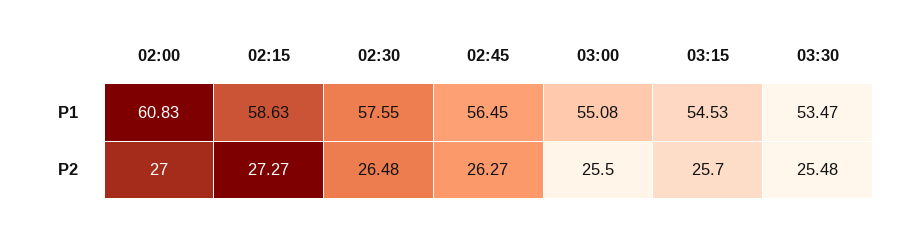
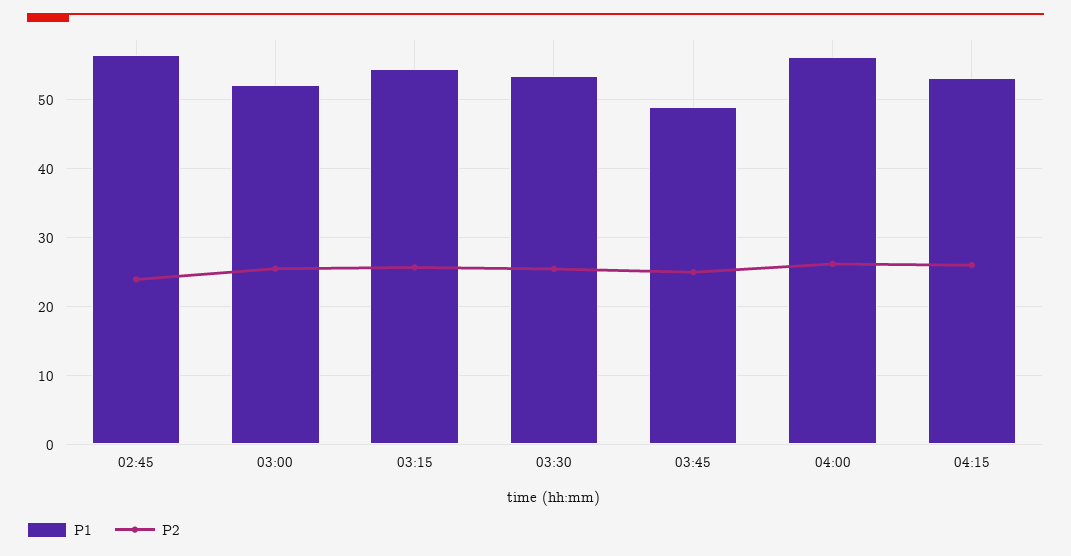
P1, 02:00: 60.83 -> none
P1, 02:15: 58.63 -> none
P1, 02:30: 57.55 -> none
P1, 03:00: 55.08 -> 52
P2, 02:00: 27 -> none
P2, 02:15: 27.27 -> none
P2, 02:30: 26.48 -> none
P2, 02:45: 26.27 -> 24
P1, 03:45: none -> 49
P2, 03:45: none -> 25
P1, 04:00: none -> 56
P2, 04:00: none -> 26
P1, 04:15: none -> 53
P2, 04:15: none -> 26

